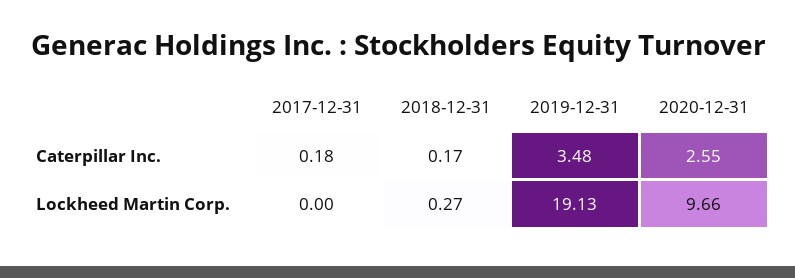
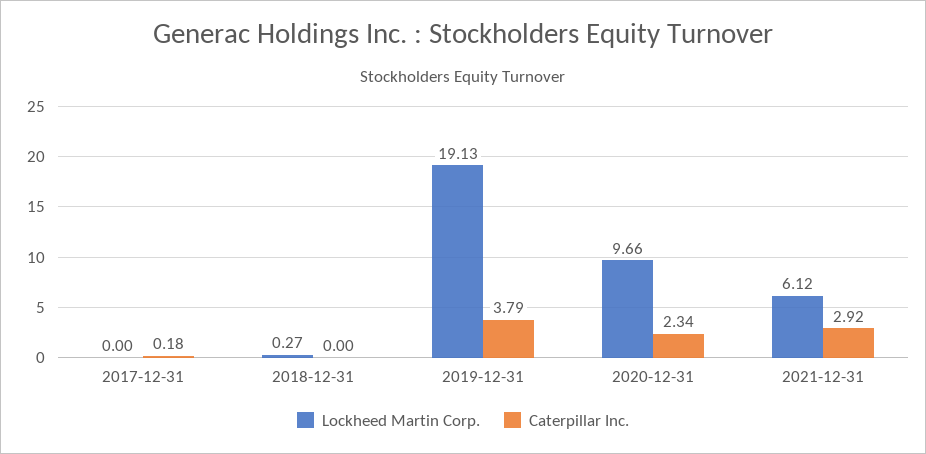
Caterpillar Inc., 2018-12-31: 0.17 -> 0
Caterpillar Inc., 2019-12-31: 3.48 -> 3.79
Caterpillar Inc., 2020-12-31: 2.55 -> 2.34
Lockheed Martin Corp., 2021-12-31: none -> 6.12
Caterpillar Inc., 2021-12-31: none -> 2.92

